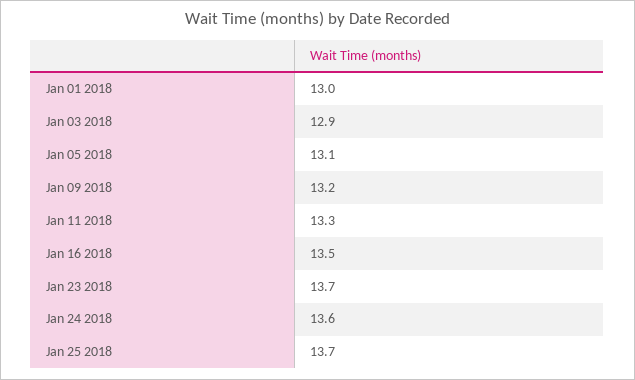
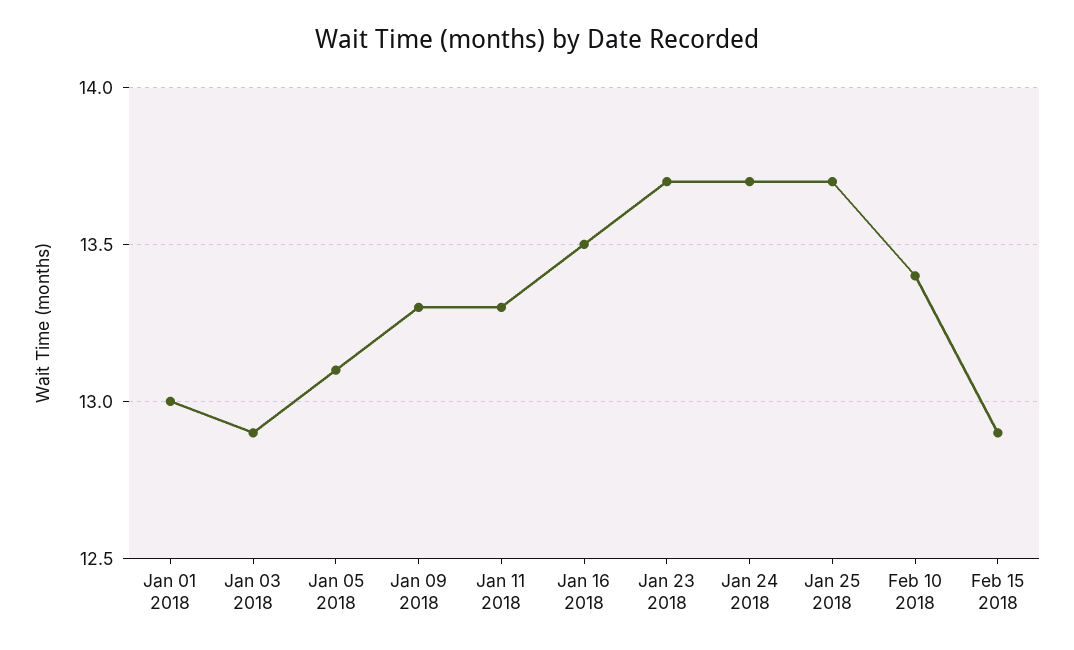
Jan 09 2018: 13.2 -> 13.3
Jan 24 2018: 13.6 -> 13.7
Feb 10 2018: none -> 13.4
Feb 15 2018: none -> 12.9

